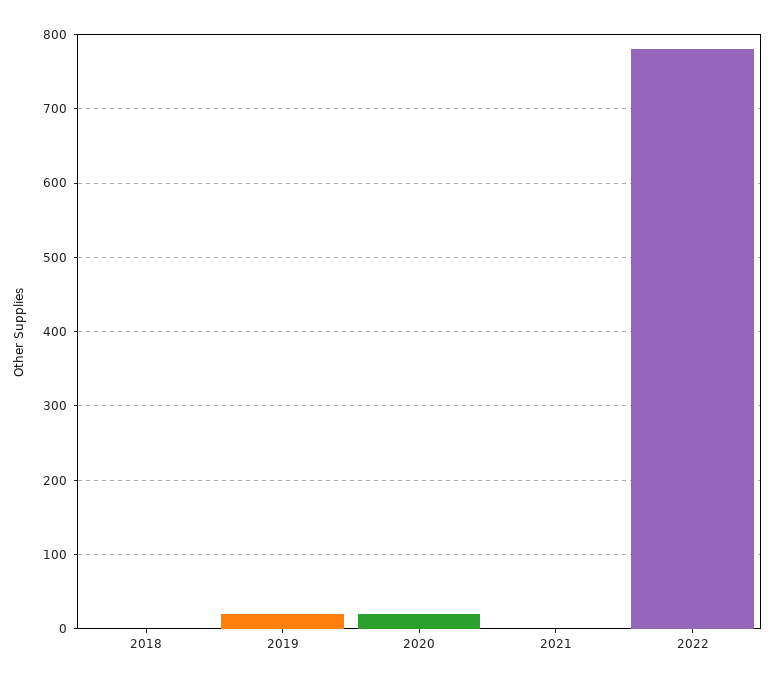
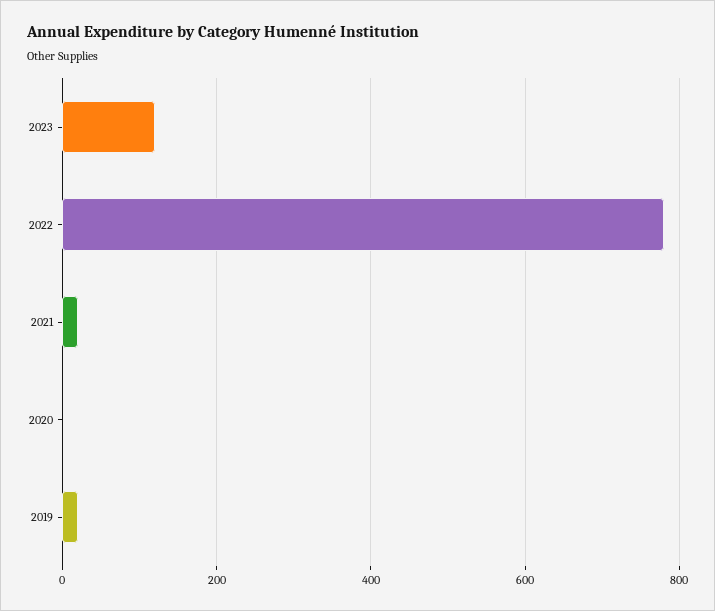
2018: 0 -> none
2020: 20 -> 0
2021: 0 -> 20
2023: none -> 120

